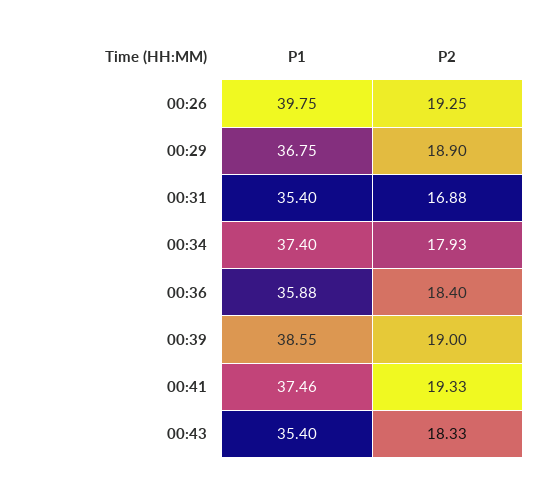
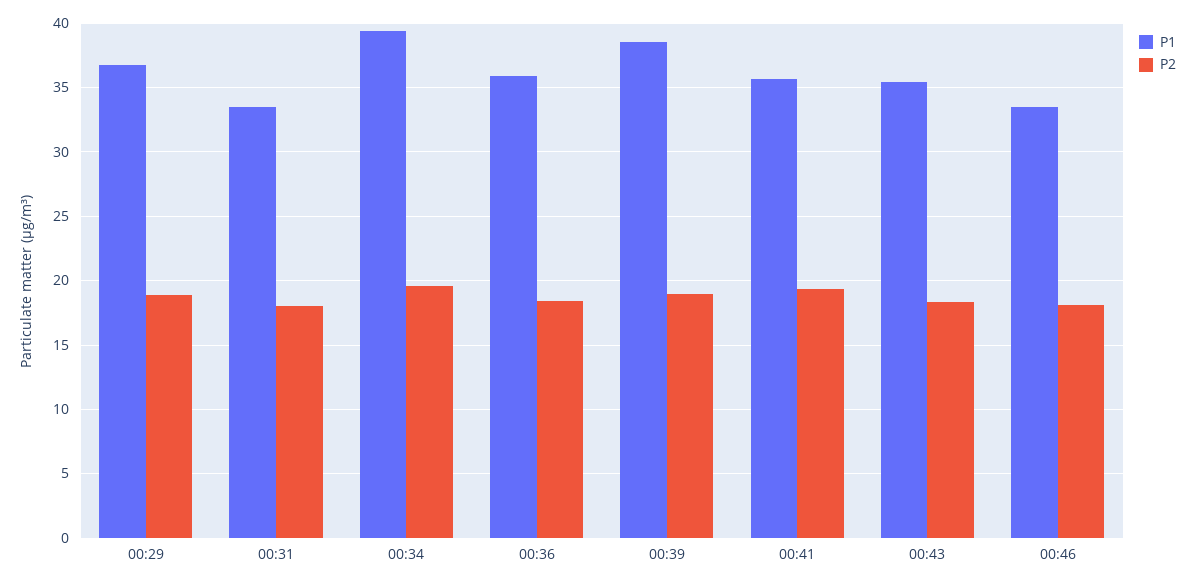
P1, 00:26: 39.75 -> none
P2, 00:26: 19.25 -> none
P1, 00:31: 35.4 -> 33.5
P2, 00:31: 16.88 -> 18
P1, 00:34: 37.4 -> 39.5
P2, 00:34: 17.93 -> 19.5
P1, 00:41: 37.46 -> 35.5
P1, 00:46: none -> 33.5
P2, 00:46: none -> 18

